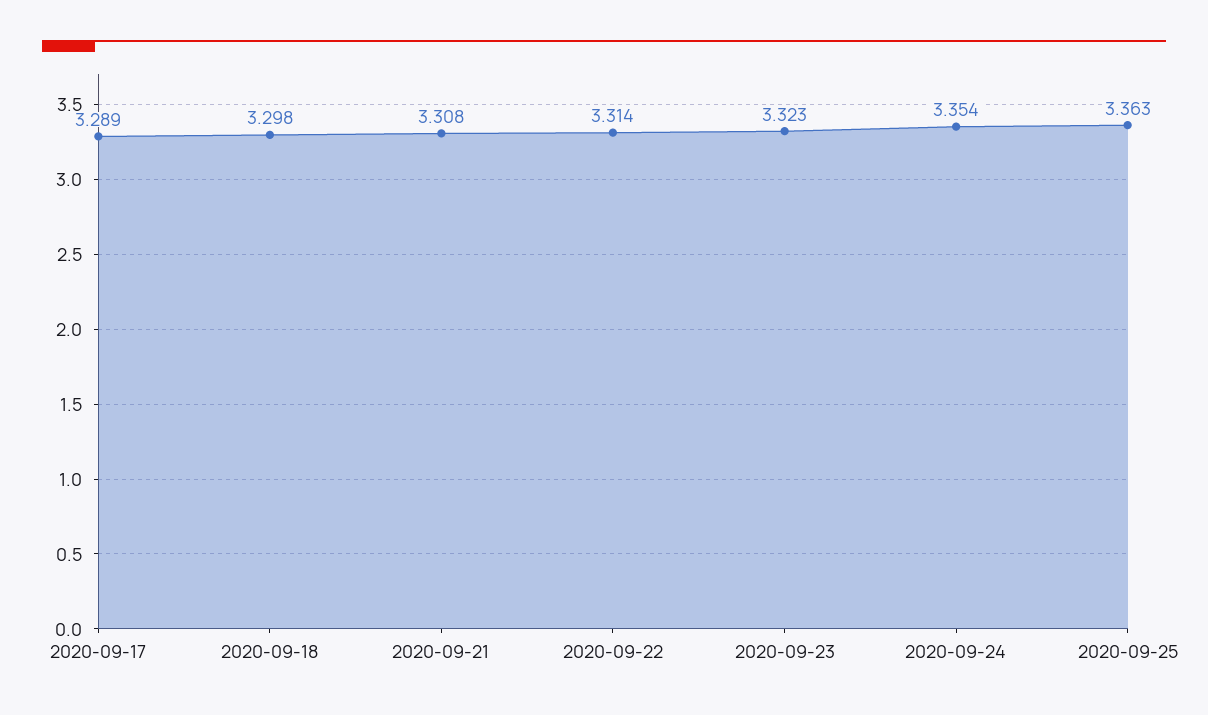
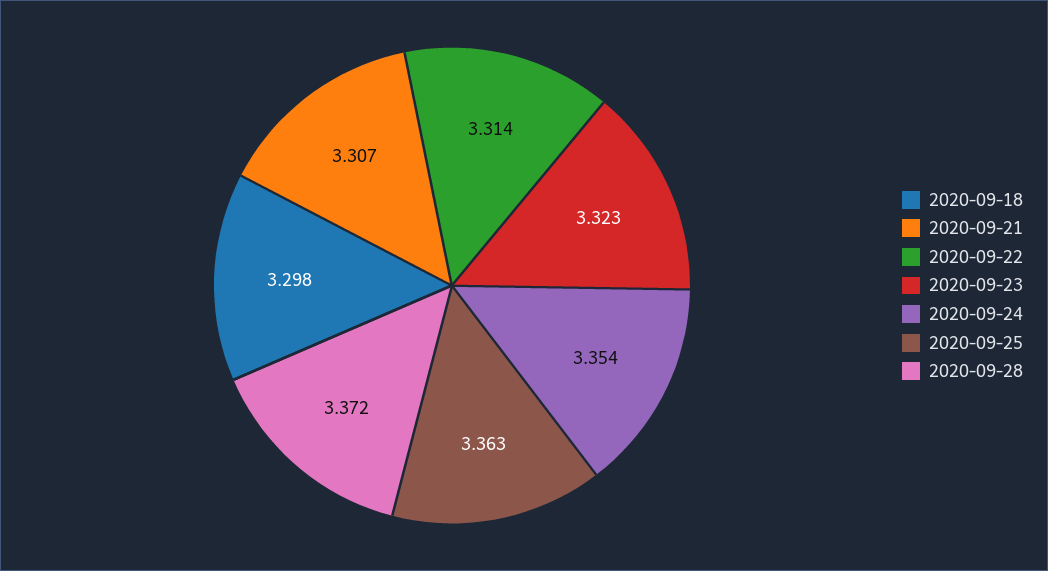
2020-09-17: 3.289 -> none
2020-09-21: 3.308 -> 3.307
2020-09-28: none -> 3.372

